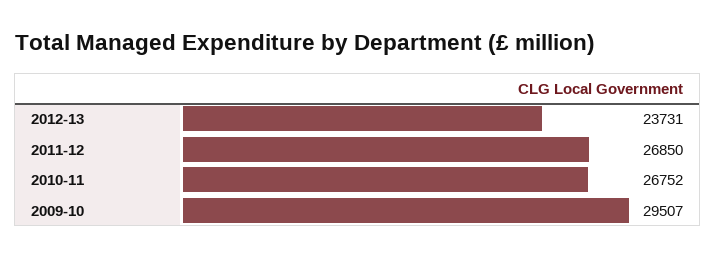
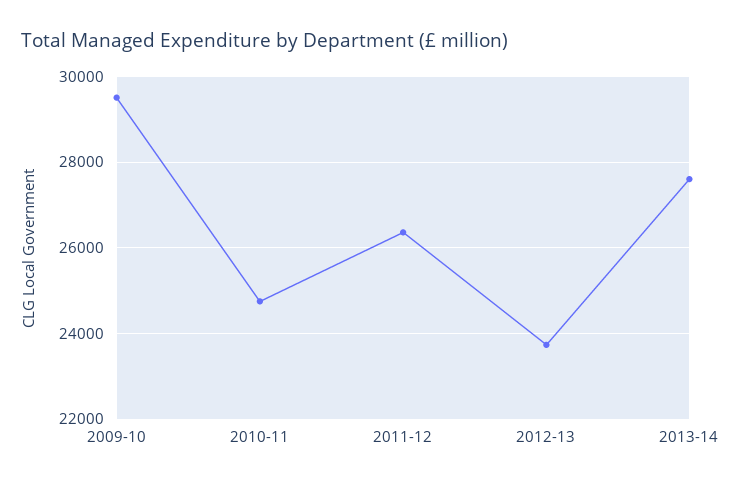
2011-12: 26850 -> 26400
2010-11: 26752 -> 24800
2013-14: none -> 27600

